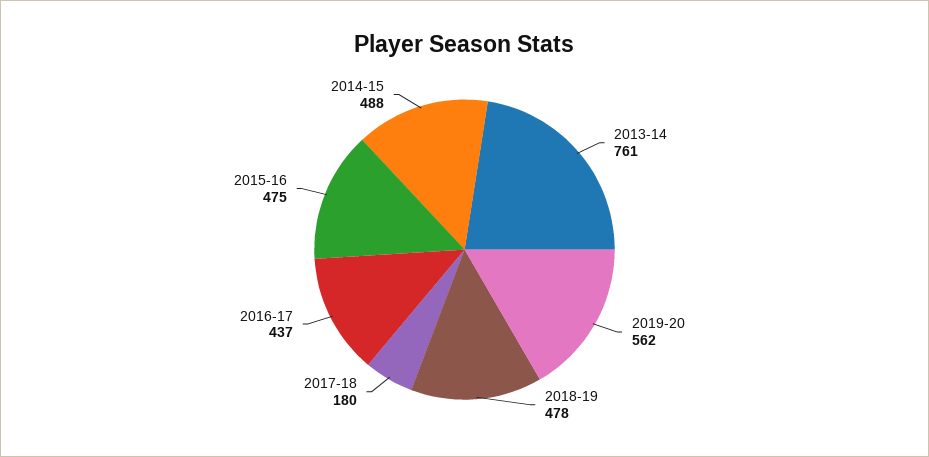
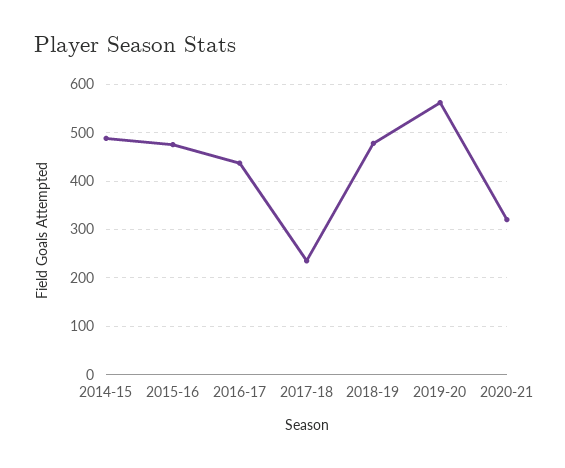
2013-14: 761 -> none
2017-18: 180 -> 240
2020-21: none -> 320

